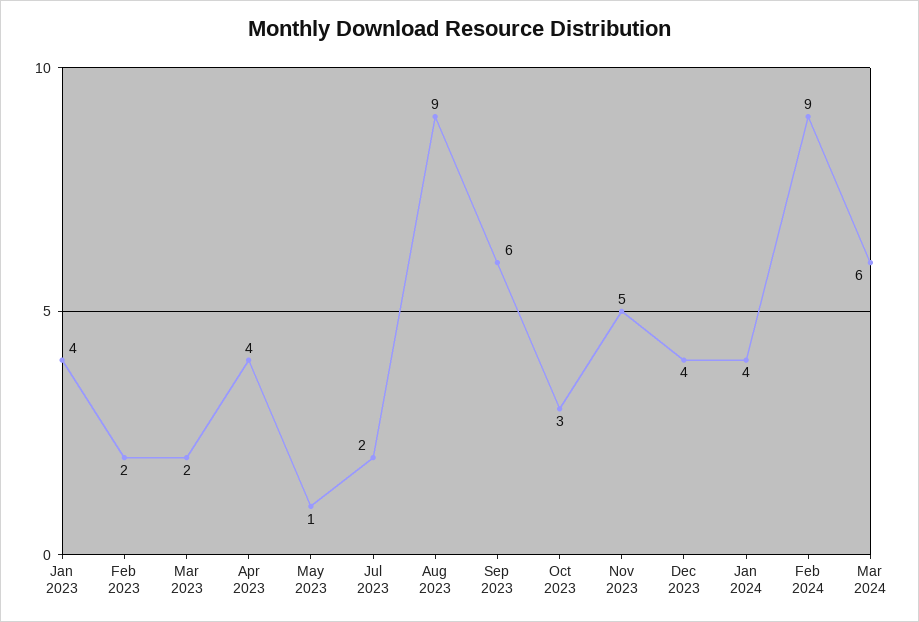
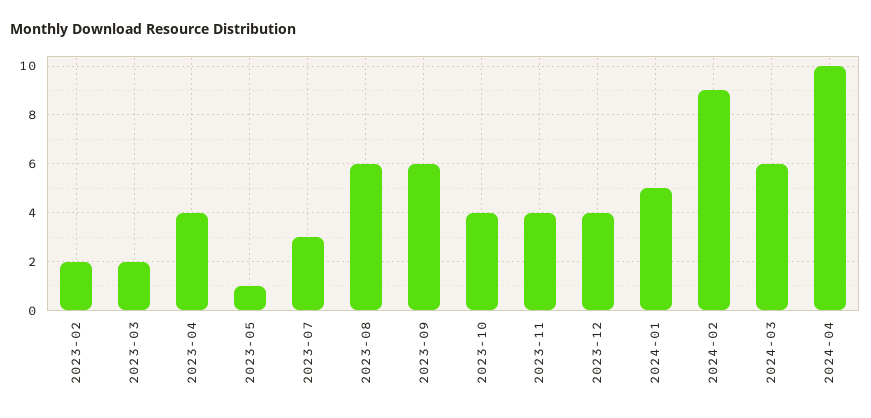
Jan 2023: 4 -> none
Jul 2023: 2 -> 3
Aug 2023: 9 -> 6
Oct 2023: 3 -> 4
Nov 2023: 5 -> 4
Jan 2024: 4 -> 5
2024-04: none -> 10

